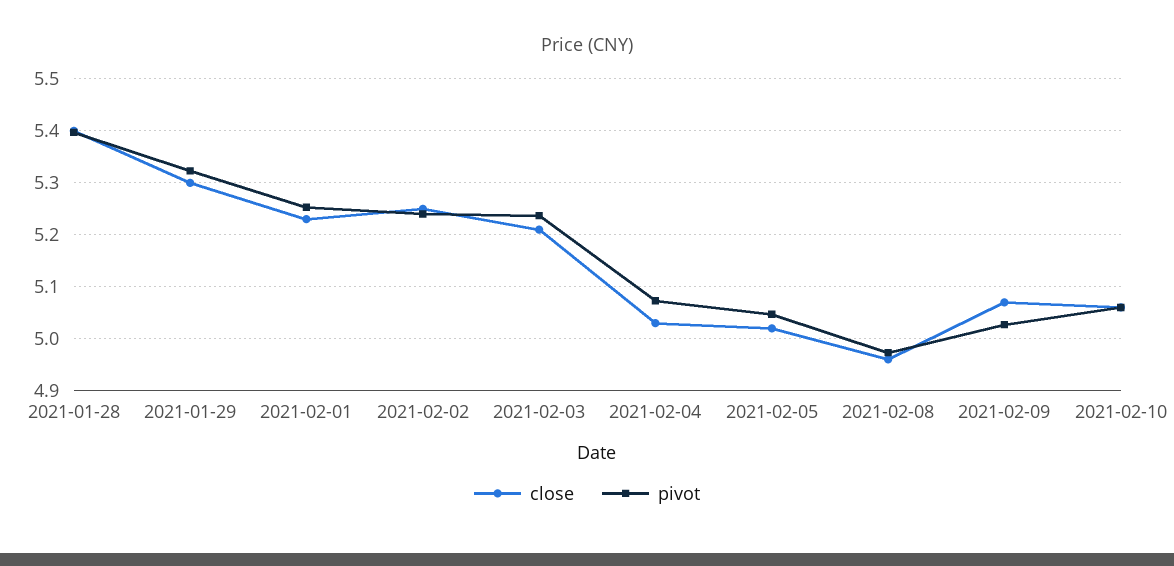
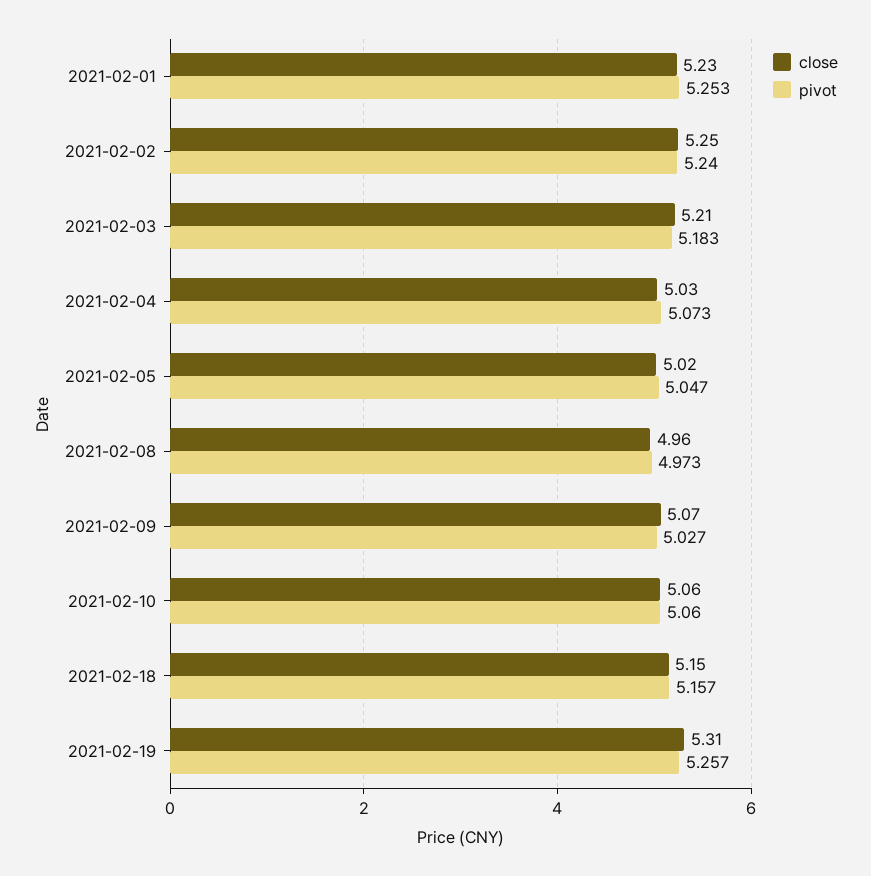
close, 2021-01-28: 5.4 -> none
pivot, 2021-01-28: 5.4 -> none
close, 2021-01-29: 5.3 -> none
pivot, 2021-01-29: 5.32 -> none
pivot, 2021-02-03: 5.24 -> 5.183
close, 2021-02-18: none -> 5.15
pivot, 2021-02-18: none -> 5.157
close, 2021-02-19: none -> 5.31
pivot, 2021-02-19: none -> 5.257

